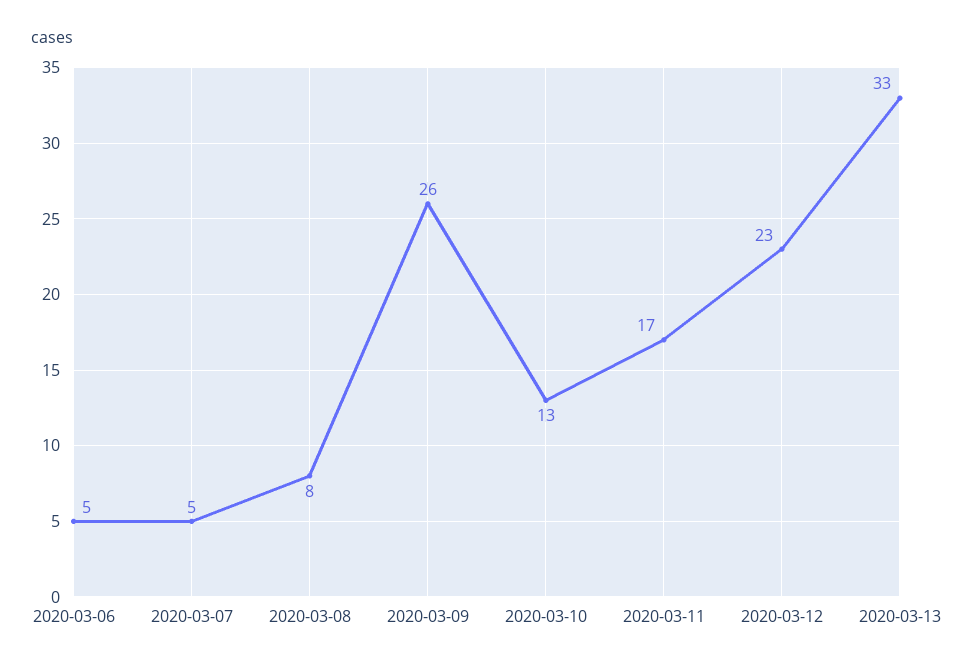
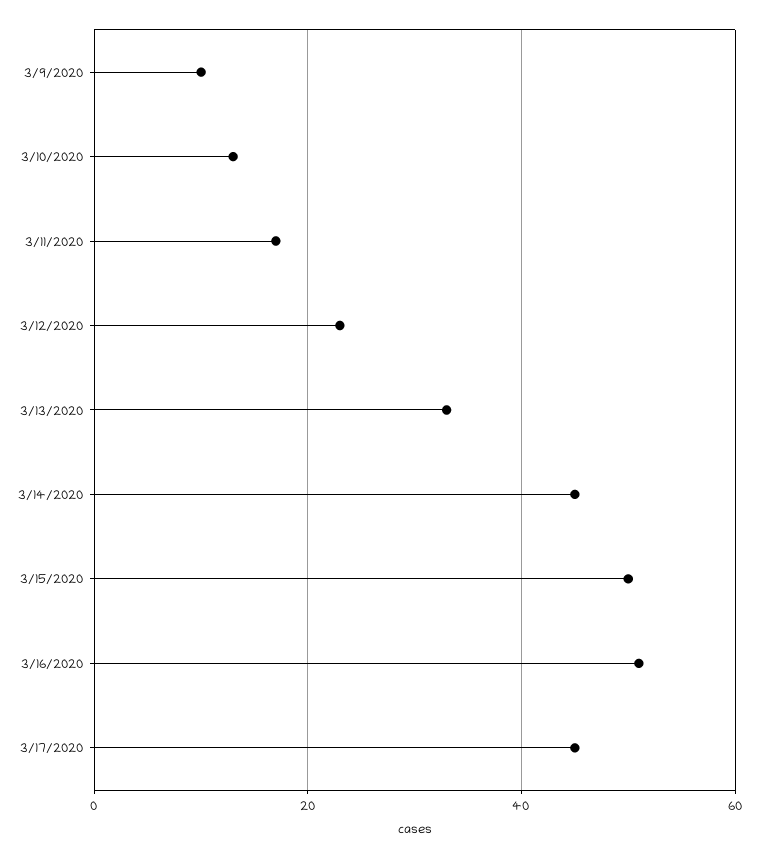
2020-03-06: 5 -> none
2020-03-07: 5 -> none
2020-03-08: 8 -> none
2020-03-09: 26 -> 10
3/14/2020: none -> 45
3/15/2020: none -> 50
3/16/2020: none -> 50
3/17/2020: none -> 45

